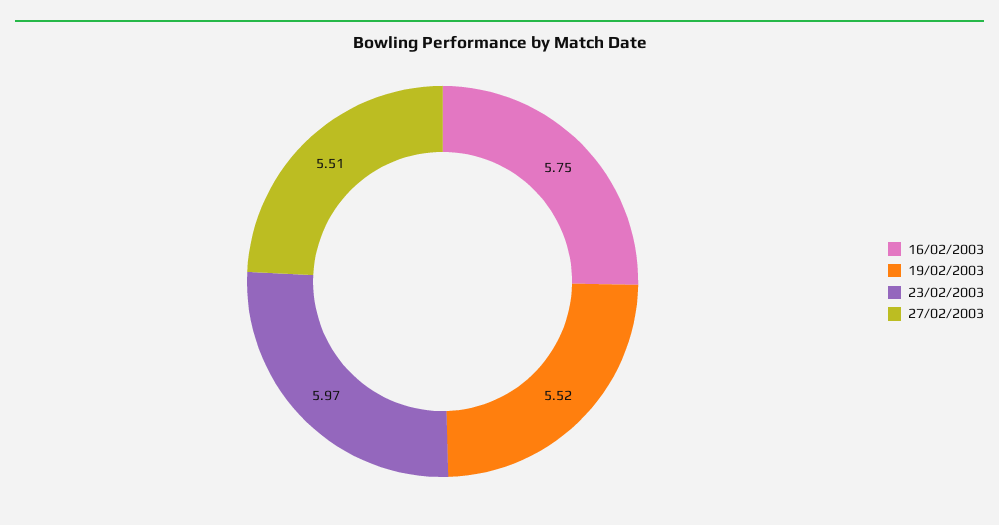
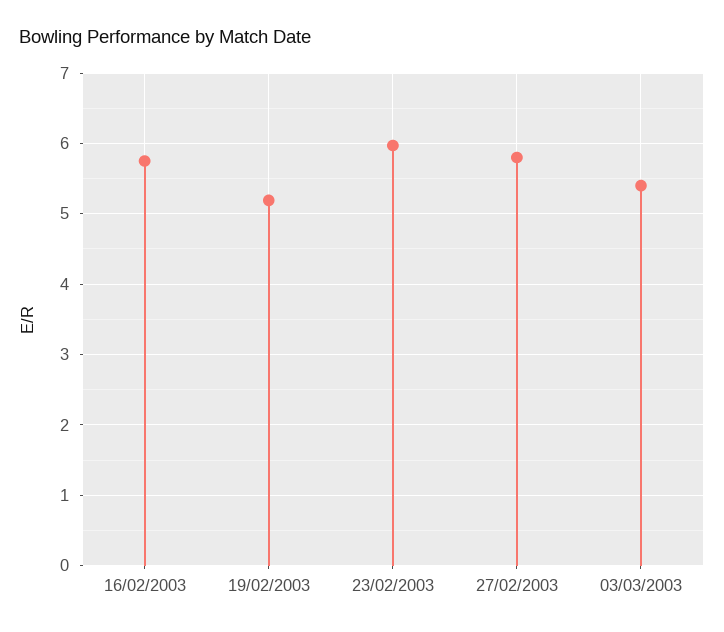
19/02/2003: 5.52 -> 5.2
27/02/2003: 5.51 -> 5.8
03/03/2003: none -> 5.4

